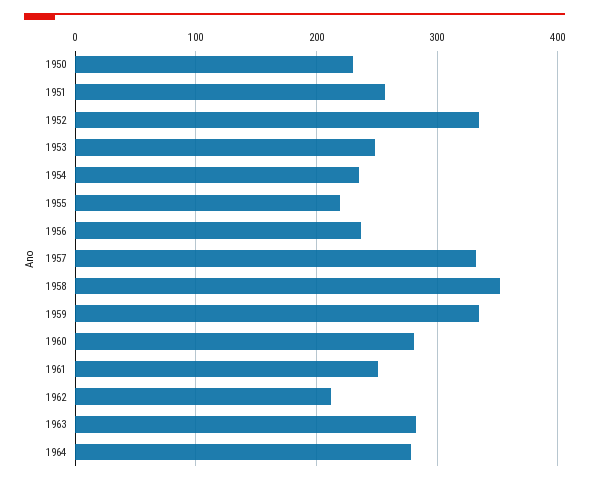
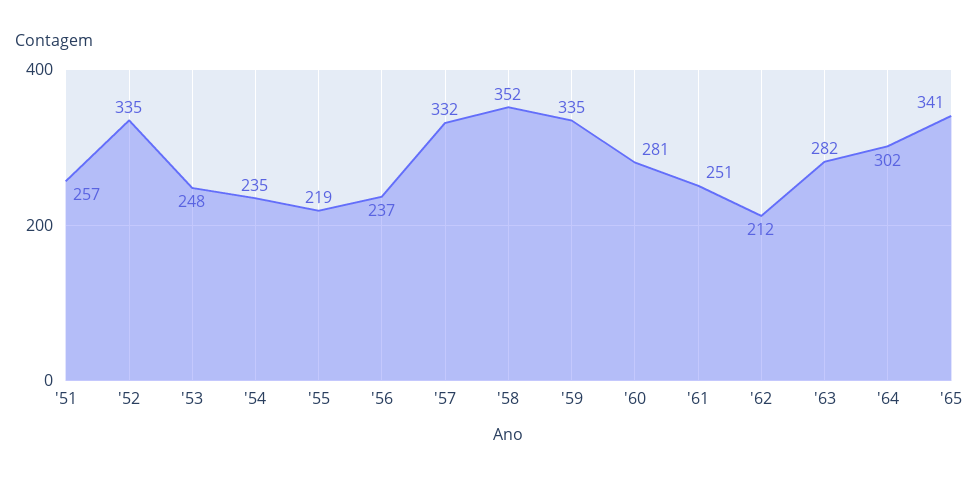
1950: 230 -> none
1964: 280 -> 302
'65: none -> 341

